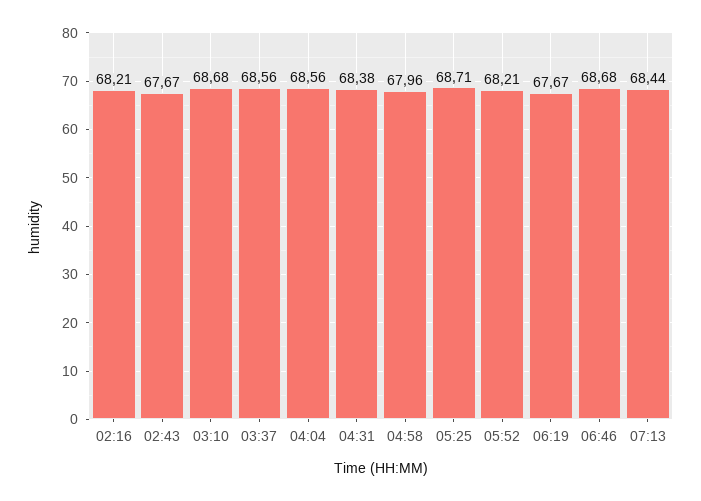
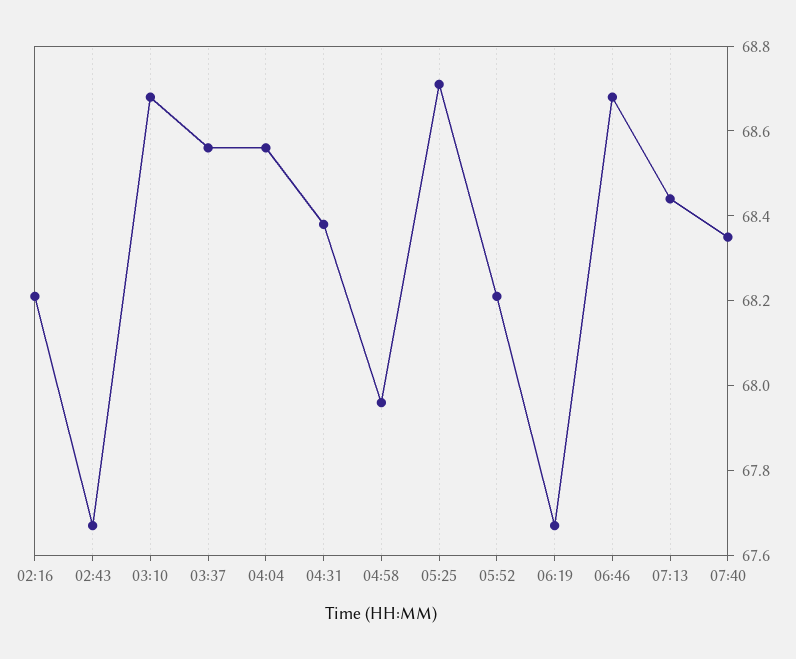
07:40: none -> 68.35

